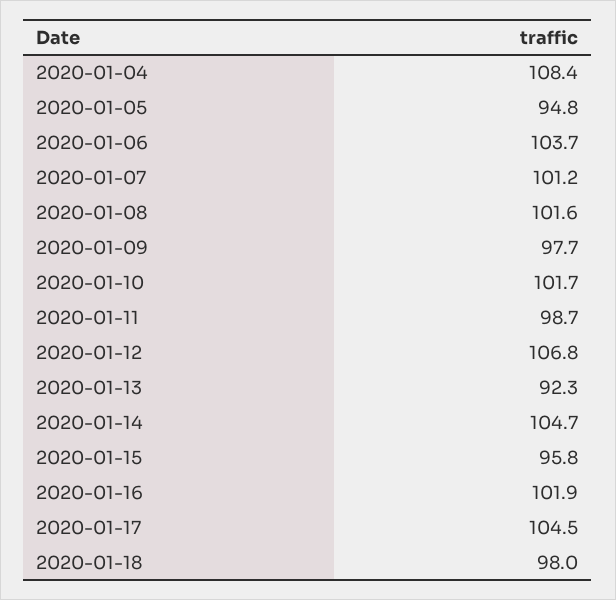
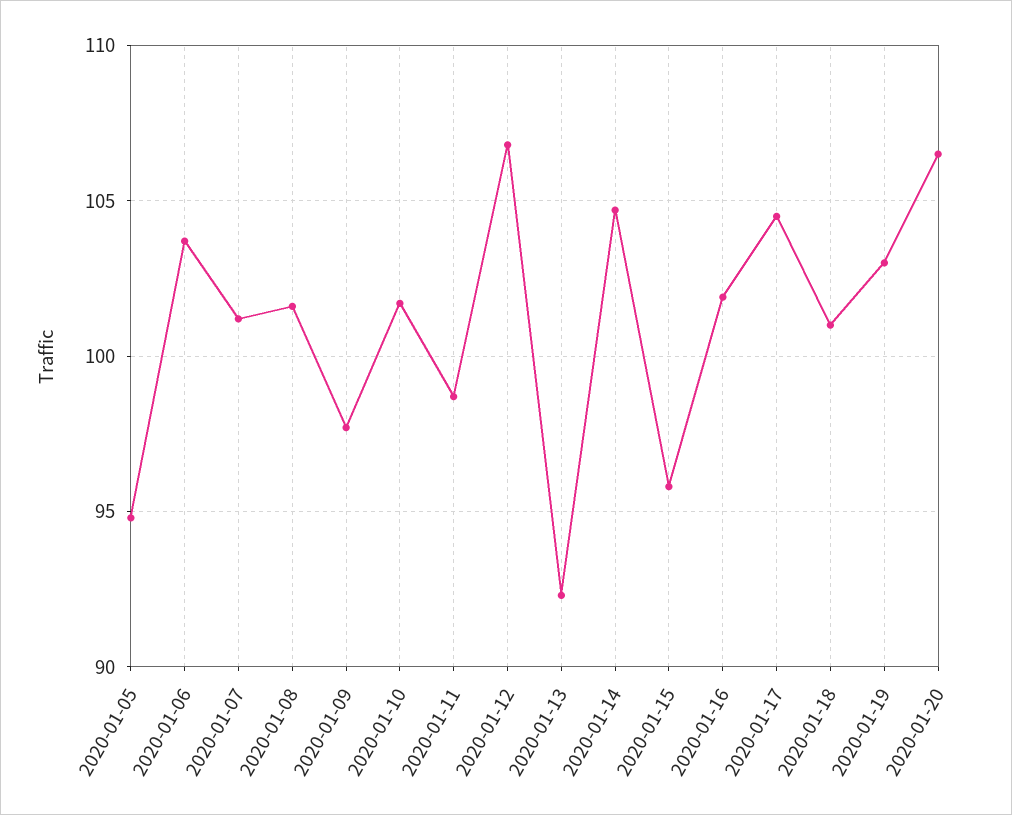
2020-01-04: 108.4 -> none
2020-01-18: 98 -> 101
2020-01-19: none -> 103
2020-01-20: none -> 106.5

